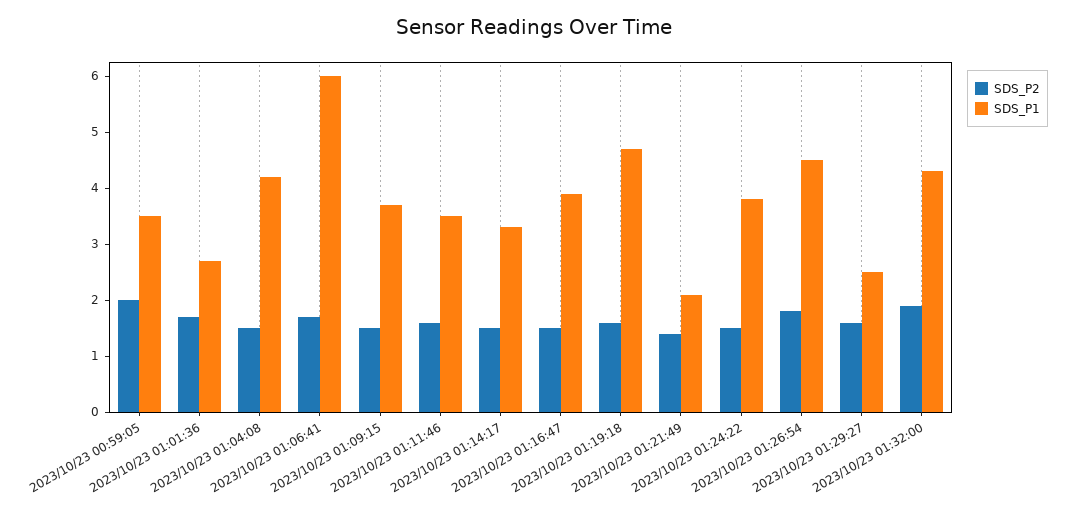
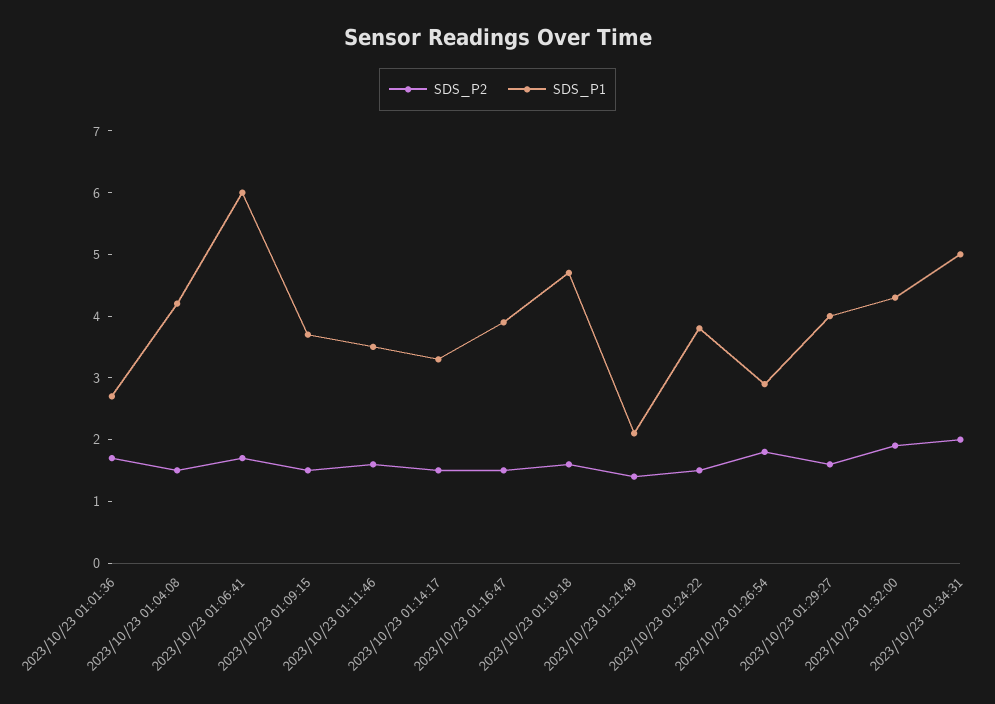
SDS_P2, 2023/10/23 00:59:05: 2 -> none
SDS_P1, 2023/10/23 00:59:05: 3.5 -> none
SDS_P1, 2023/10/23 01:26:54: 4.5 -> 3
SDS_P1, 2023/10/23 01:29:27: 2.5 -> 4
SDS_P2, 2023/10/23 01:34:31: none -> 2
SDS_P1, 2023/10/23 01:34:31: none -> 5

